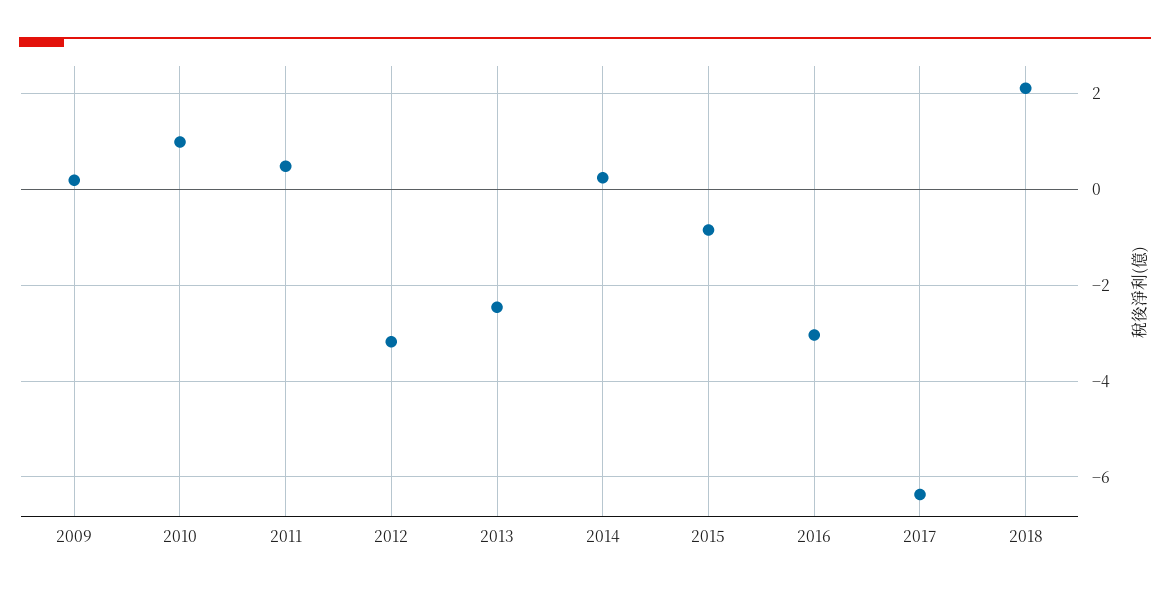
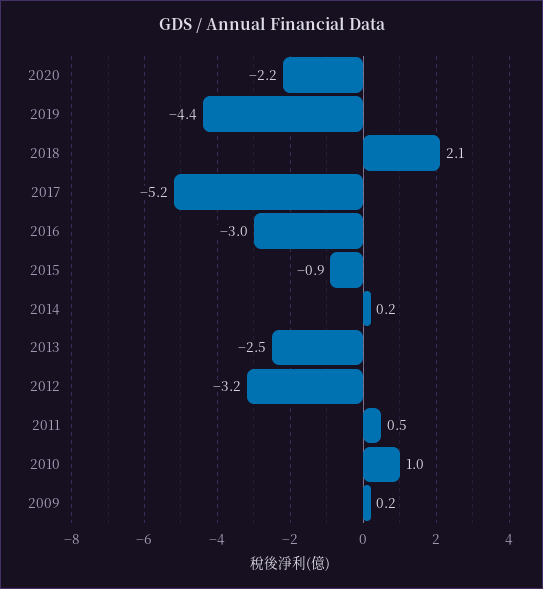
2017: -6.4 -> -5.2
2020: none -> -2.2
2019: none -> -4.4

